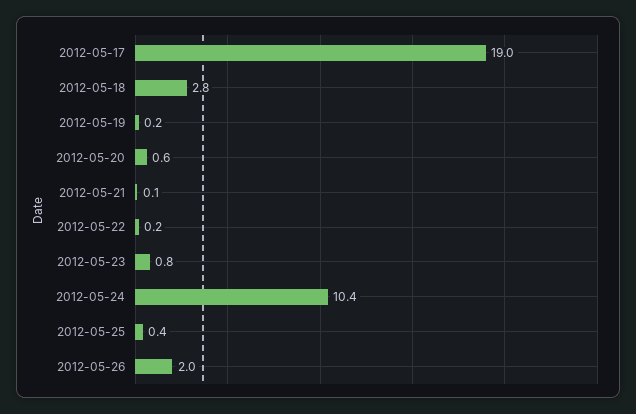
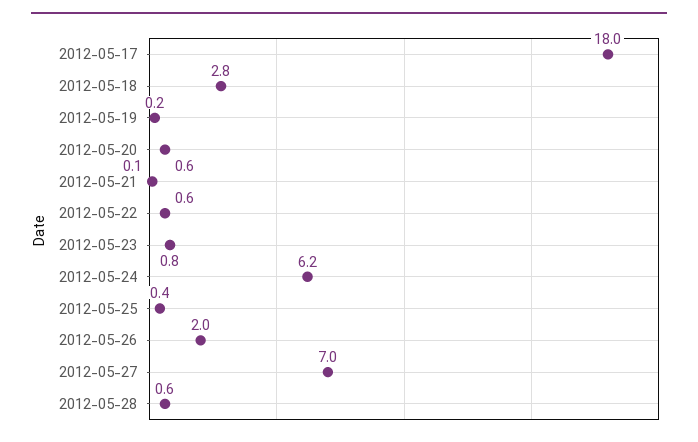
2012-05-17: 19 -> 18
2012-05-22: 0.2 -> 0.6
2012-05-24: 10.4 -> 6.2
2012-05-27: none -> 7
2012-05-28: none -> 0.6

